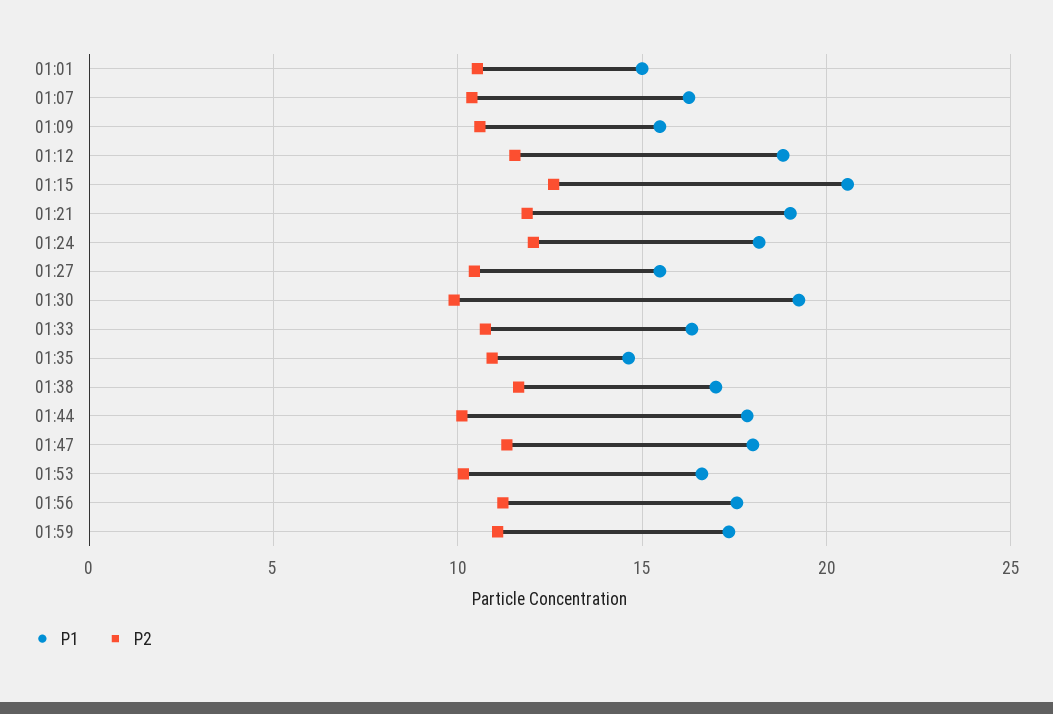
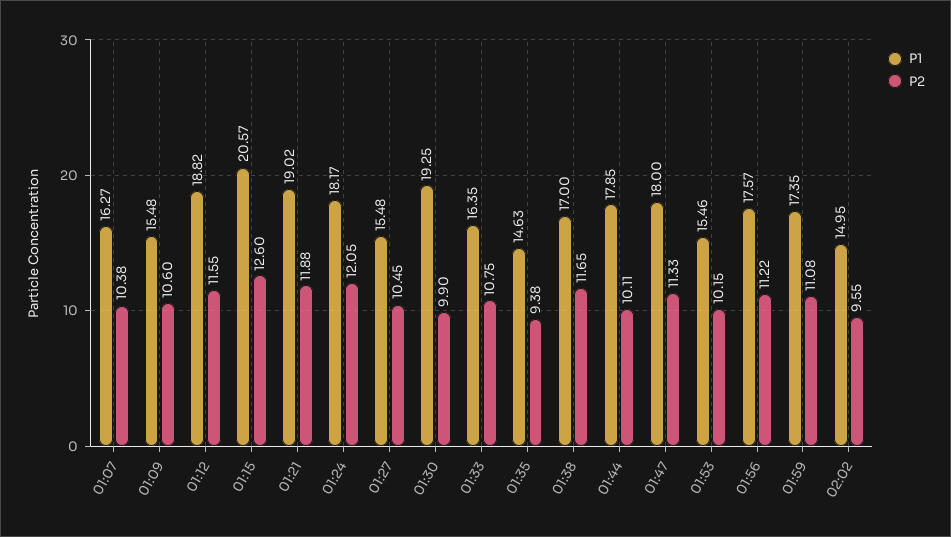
P1, 01:01: 15 -> none
P2, 01:01: 10.5 -> none
P2, 01:35: 11 -> 9.38
P1, 01:53: 16.5 -> 15.46
P1, 02:02: none -> 14.95
P2, 02:02: none -> 9.55

